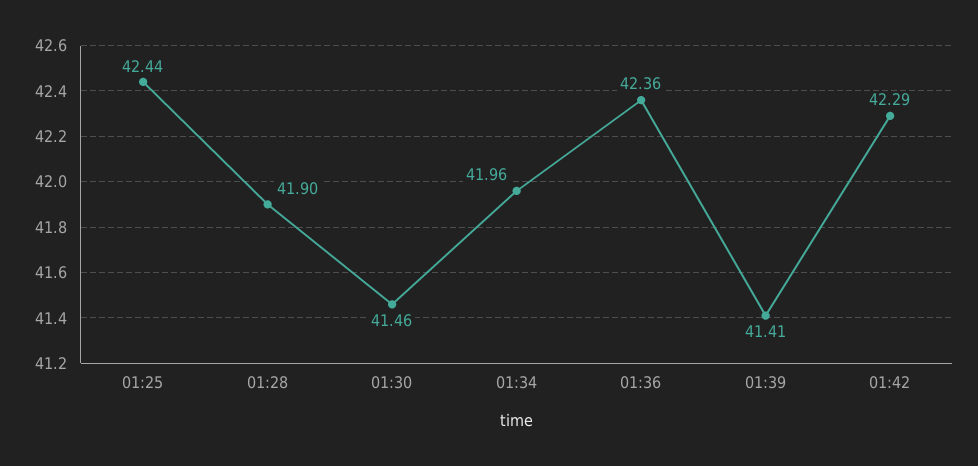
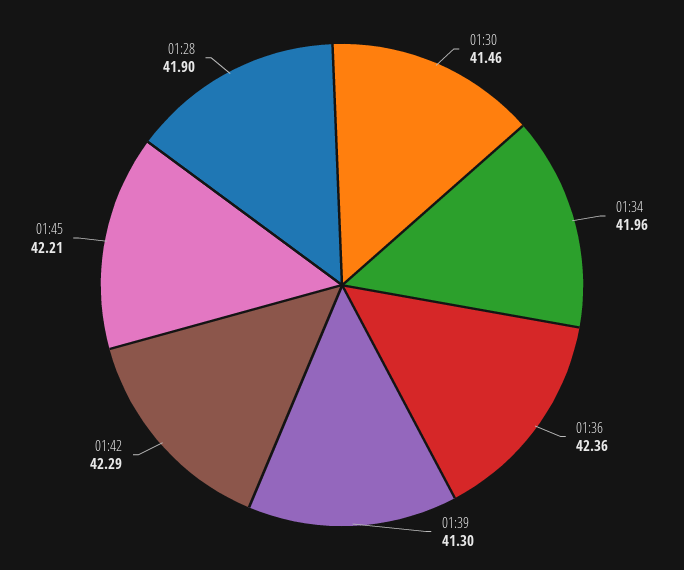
01:25: 42.44 -> none
01:39: 41.41 -> 41.3
01:45: none -> 42.21

